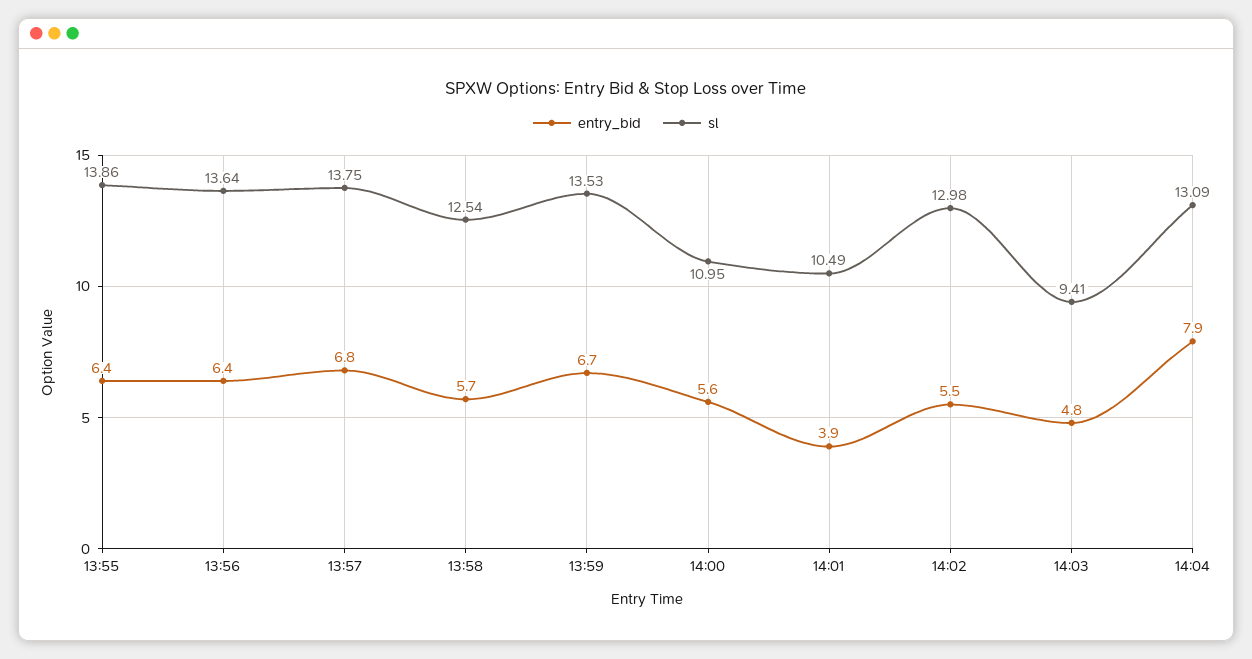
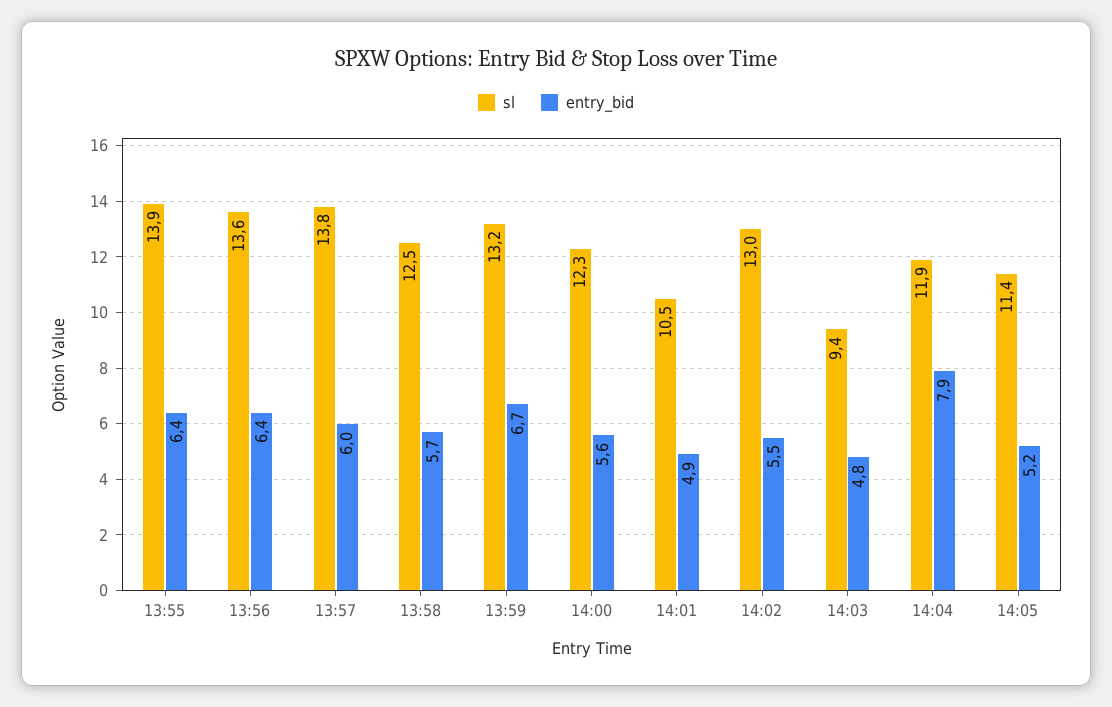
entry_bid, 13:57: 6.8 -> 6
sl, 13:59: 13.53 -> 13.2
sl, 14:00: 10.95 -> 12.3
entry_bid, 14:01: 3.9 -> 4.9
sl, 14:04: 13.09 -> 11.9
sl, 14:05: none -> 11.4
entry_bid, 14:05: none -> 5.2

